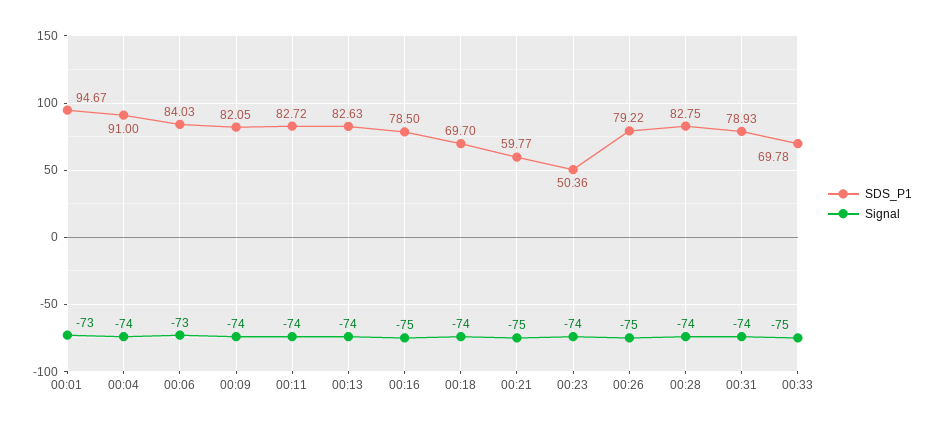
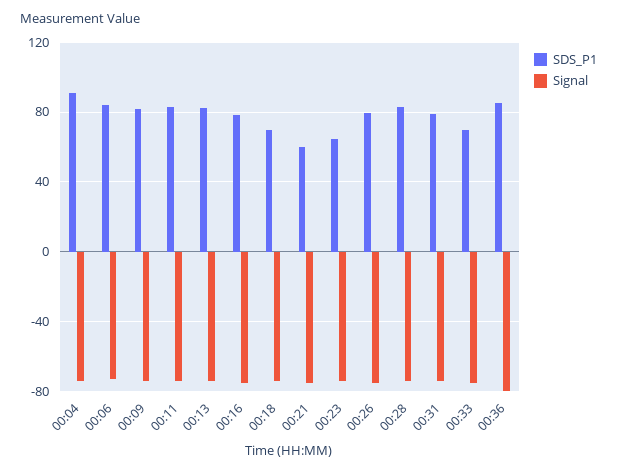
SDS_P1, 00:01: 94.67 -> none
Signal, 00:01: -73 -> none
SDS_P1, 00:23: 50.36 -> 65
SDS_P1, 00:36: none -> 85
Signal, 00:36: none -> -80

